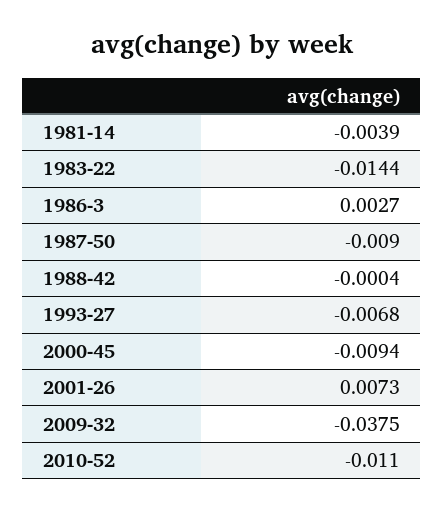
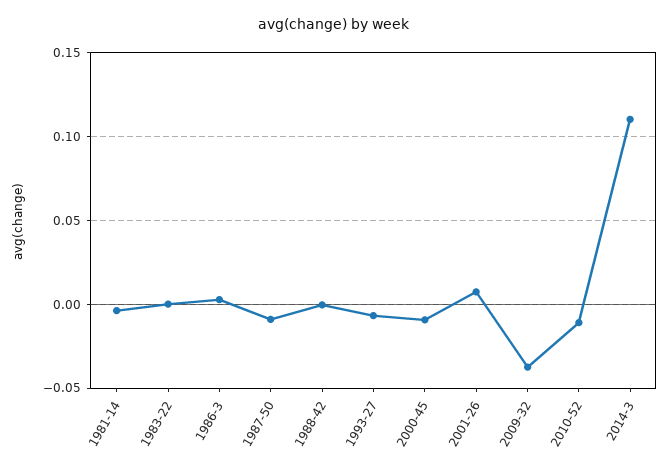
1983-22: -0.0144 -> 0
2014-3: none -> 0.11

